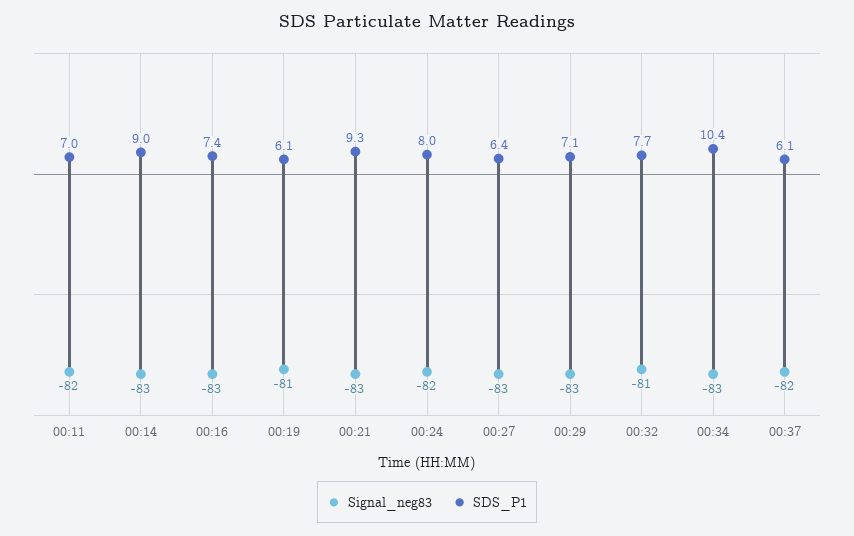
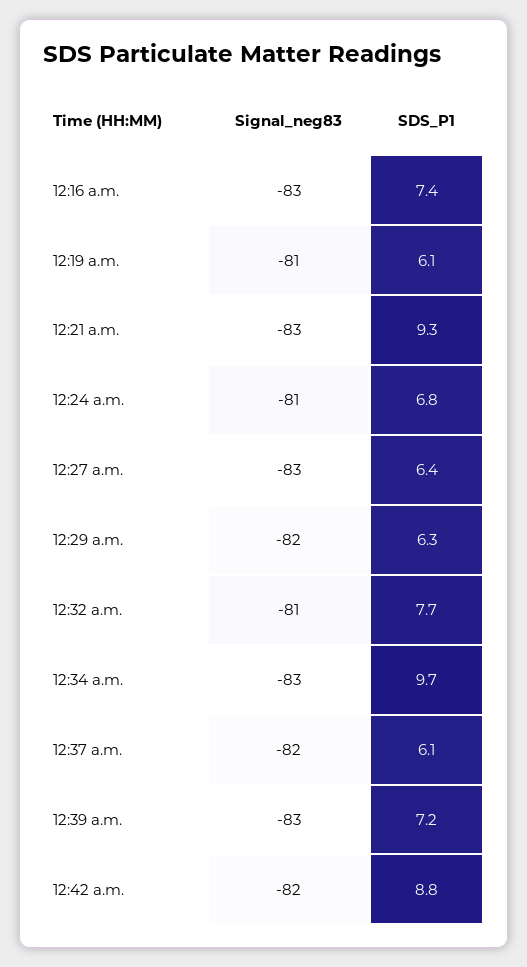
Signal_neg83, 00:11: -82 -> none
SDS_P1, 00:11: 7 -> none
Signal_neg83, 00:14: -83 -> none
SDS_P1, 00:14: 9 -> none
Signal_neg83, 00:24: -82 -> -81
SDS_P1, 00:24: 8 -> 6.8
Signal_neg83, 00:29: -83 -> -82
SDS_P1, 00:29: 7.1 -> 6.3
SDS_P1, 00:34: 10.4 -> 9.7
Signal_neg83, 12:39 a.m.: none -> -83
SDS_P1, 12:39 a.m.: none -> 7.2
Signal_neg83, 12:42 a.m.: none -> -82
SDS_P1, 12:42 a.m.: none -> 8.8

